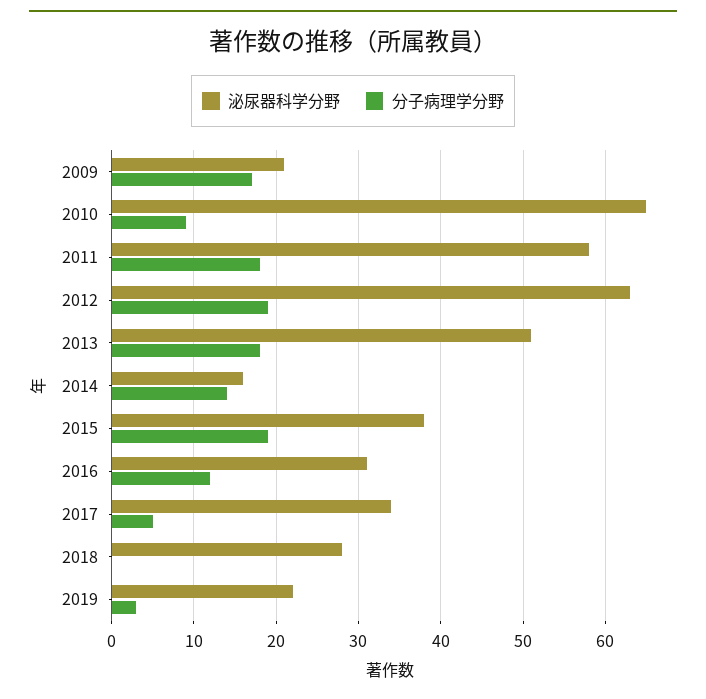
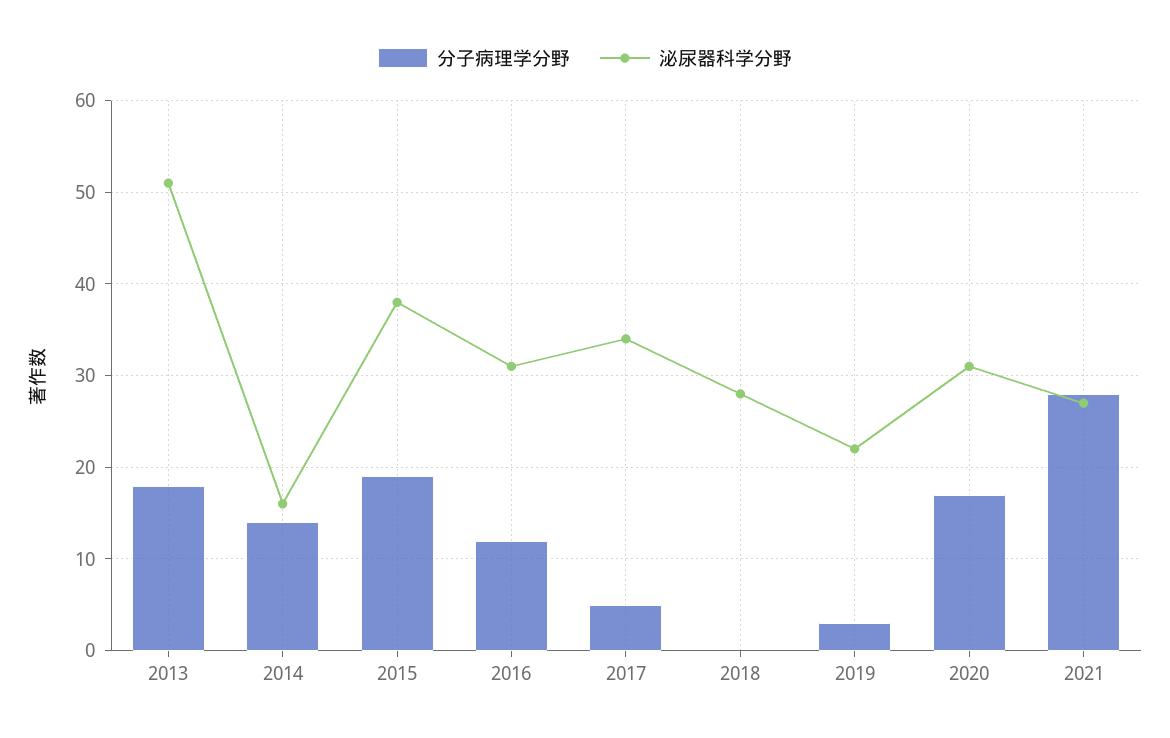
泌尿器科学分野, 2009: 21 -> none
分子病理学分野, 2009: 17 -> none
泌尿器科学分野, 2010: 65 -> none
分子病理学分野, 2010: 9 -> none
泌尿器科学分野, 2011: 58 -> none
分子病理学分野, 2011: 18 -> none
泌尿器科学分野, 2012: 63 -> none
分子病理学分野, 2012: 19 -> none
分子病理学分野, 2020: none -> 17
泌尿器科学分野, 2020: none -> 31
分子病理学分野, 2021: none -> 28
泌尿器科学分野, 2021: none -> 27

